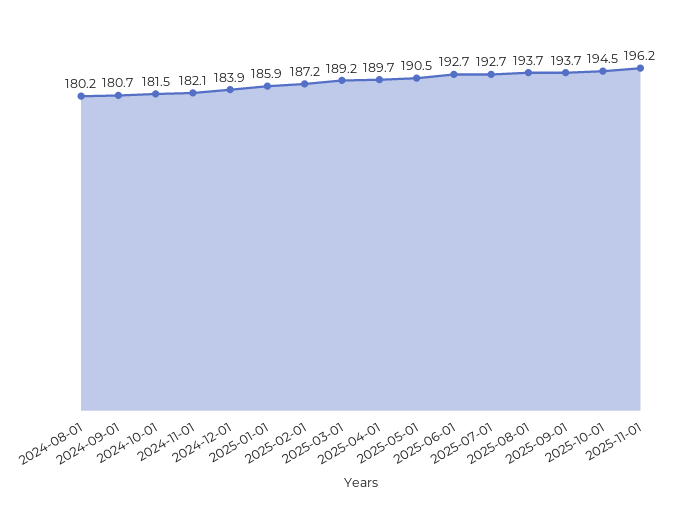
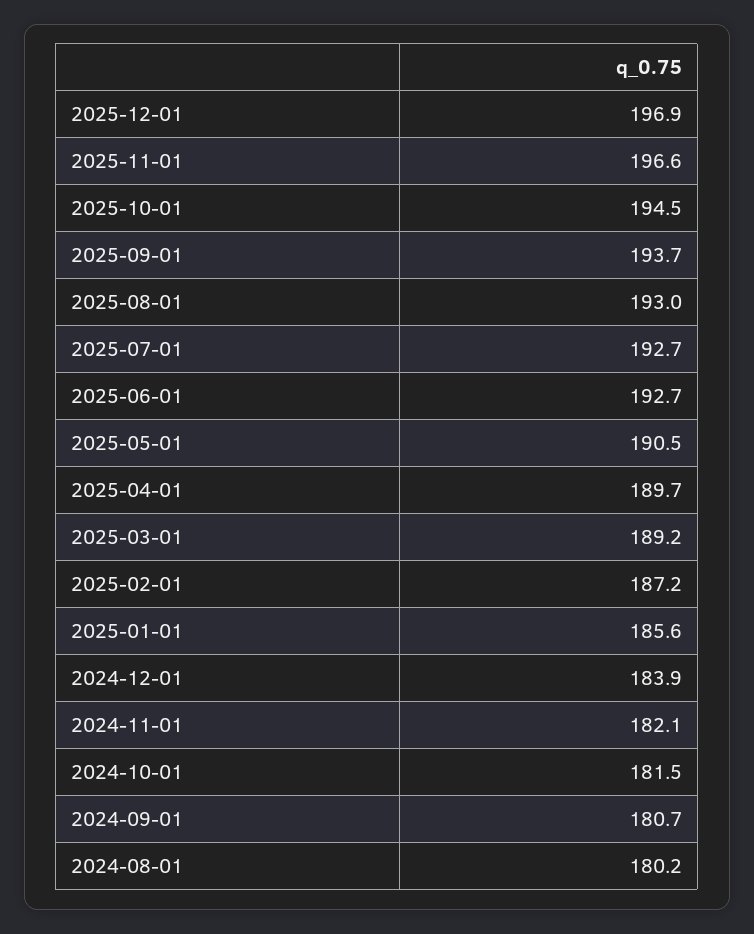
2025-01-01: 185.9 -> 185.6
2025-08-01: 193.7 -> 193
2025-11-01: 196.2 -> 196.6
2025-12-01: none -> 196.9

